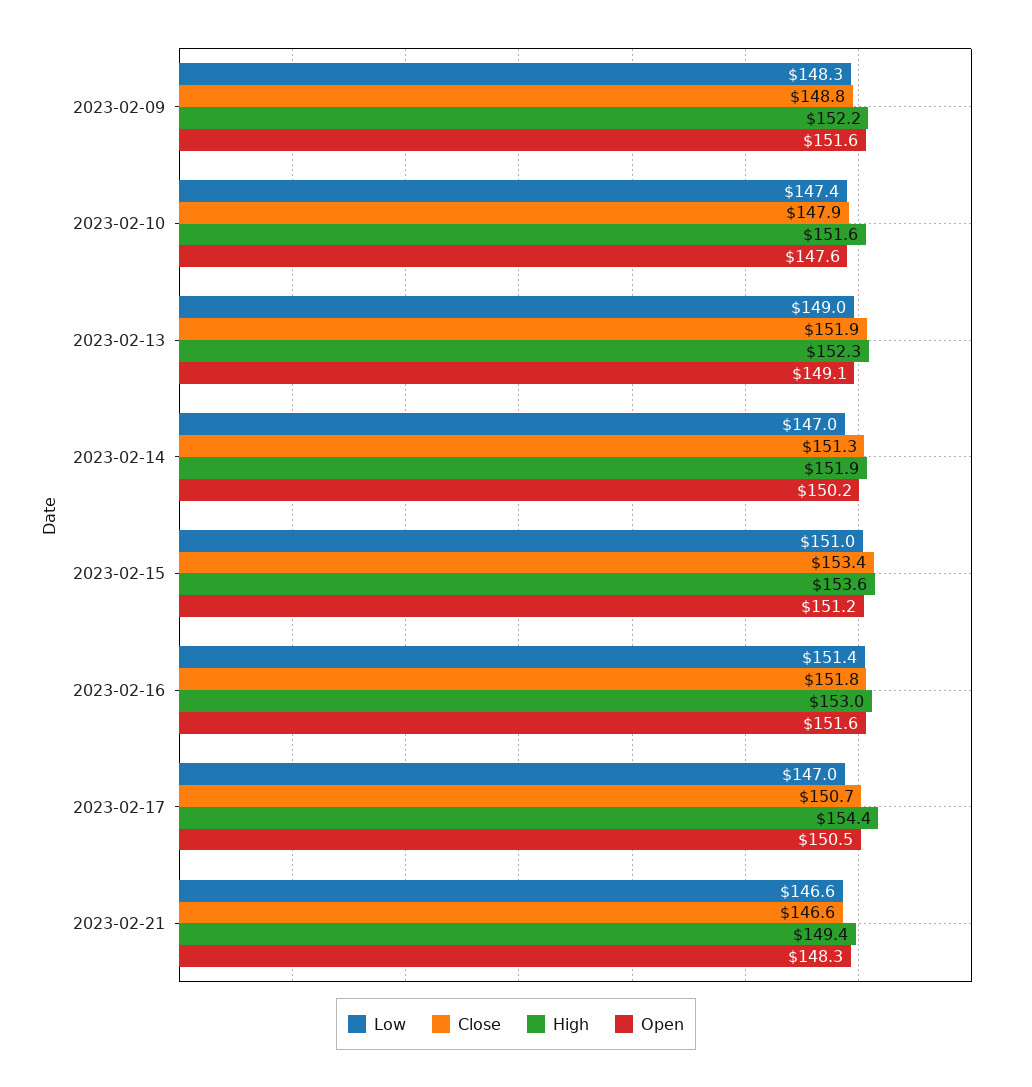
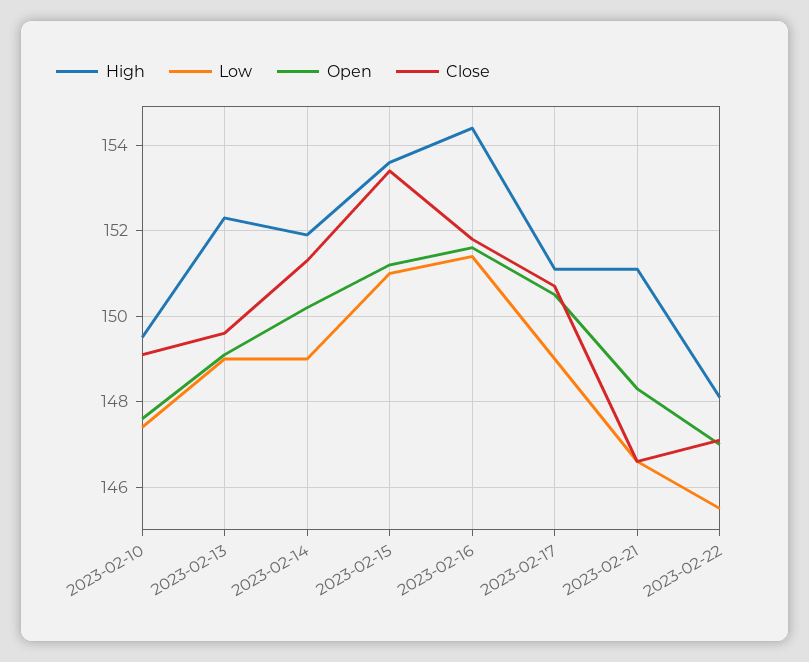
Low, 2023-02-09: 148.3 -> none
Close, 2023-02-09: 148.8 -> none
High, 2023-02-09: 152.2 -> none
Open, 2023-02-09: 151.6 -> none
Close, 2023-02-10: 147.9 -> 149
High, 2023-02-10: 151.6 -> 149.5
Close, 2023-02-13: 151.9 -> 149.5
Low, 2023-02-14: 147 -> 149
High, 2023-02-16: 153 -> 154.5
Low, 2023-02-17: 147 -> 149
High, 2023-02-17: 154.4 -> 151
High, 2023-02-21: 149.4 -> 151
High, 2023-02-22: none -> 148
Low, 2023-02-22: none -> 145.5
Open, 2023-02-22: none -> 147
Close, 2023-02-22: none -> 147

